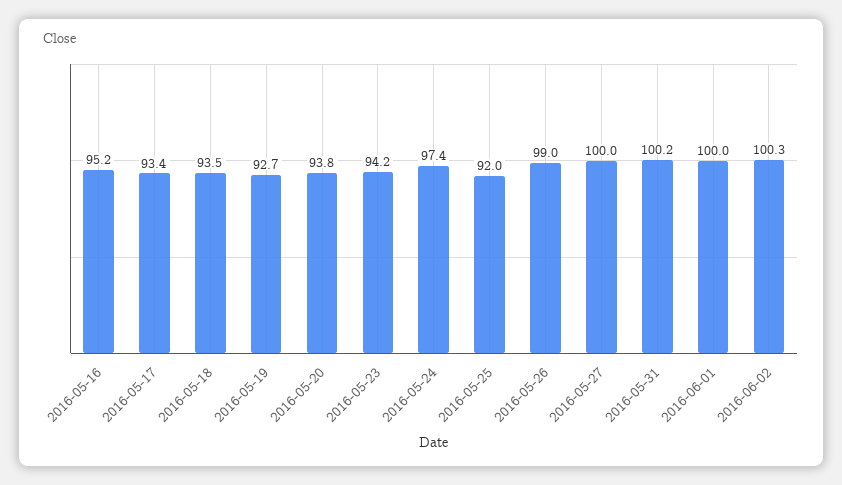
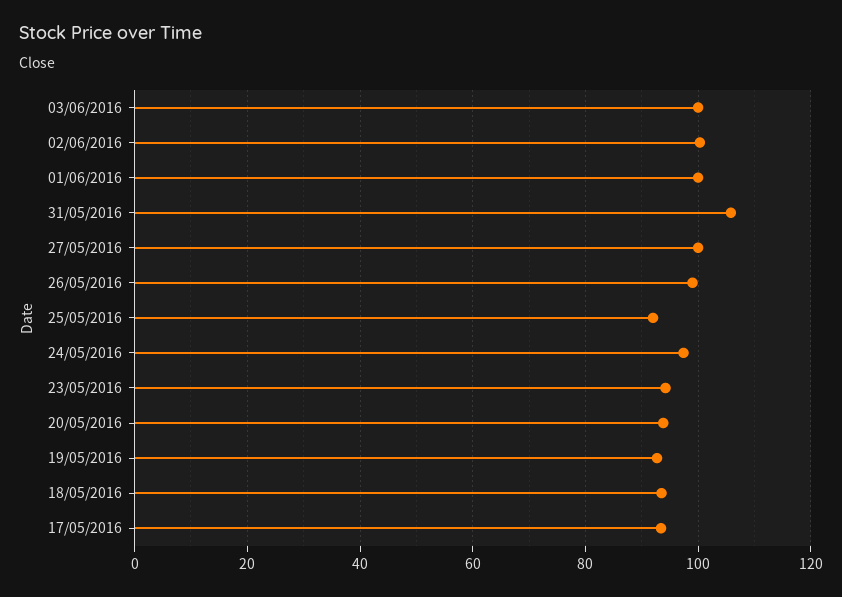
2016-05-16: 95.2 -> none
2016-05-31: 100.2 -> 106
03/06/2016: none -> 100

